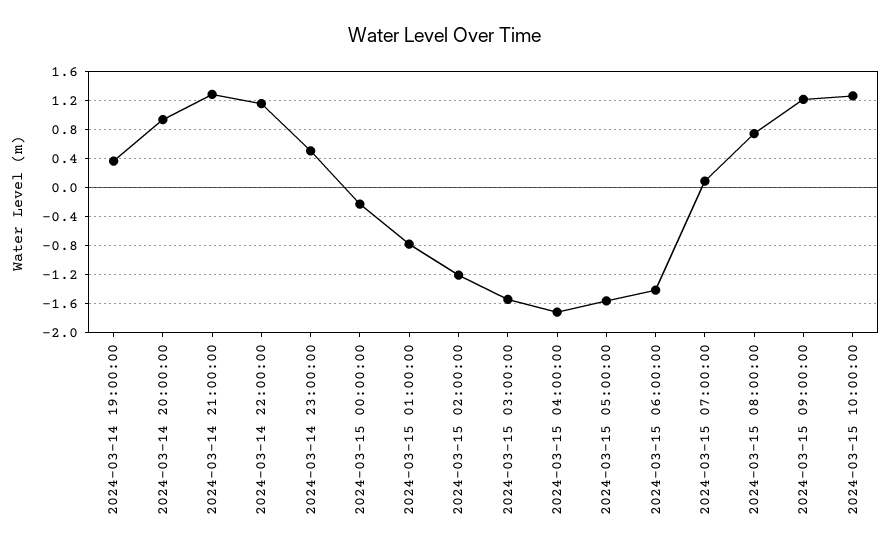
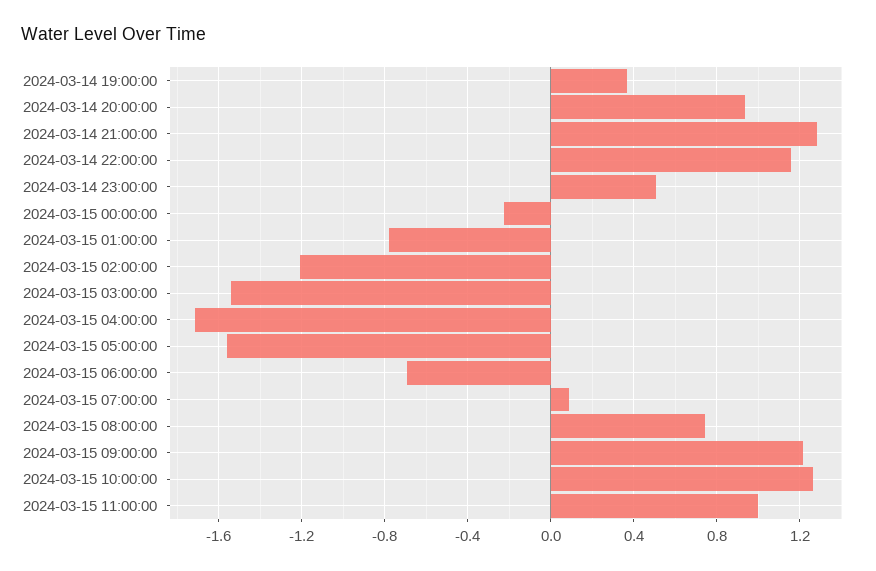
2024-03-15 06:00:00: -1.4 -> -0.7
2024-03-15 11:00:00: none -> 1

